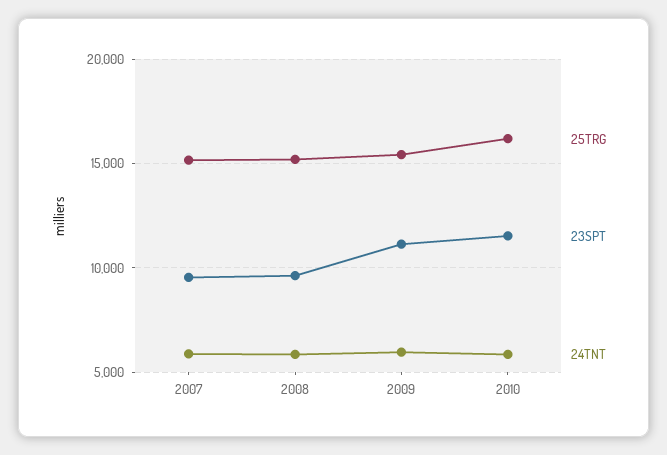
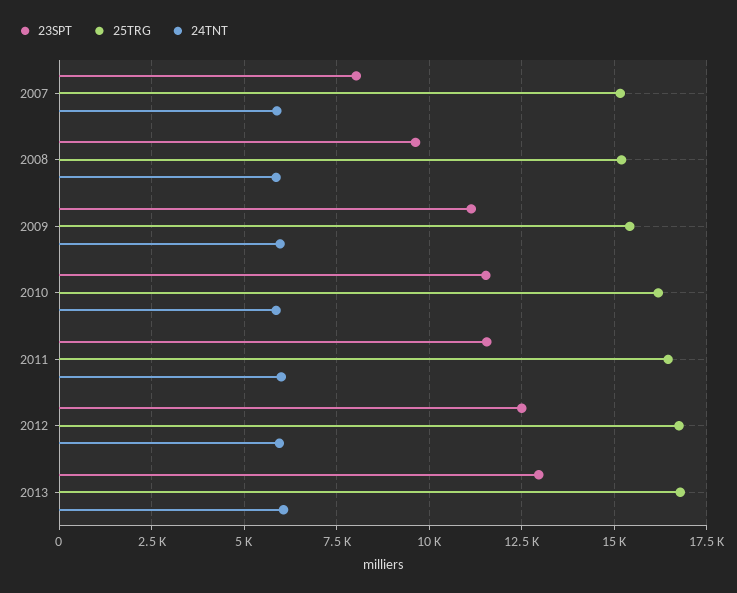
23SPT, 2007: 9500 -> 8000
23SPT, 2011: none -> 11500
25TRG, 2011: none -> 16500
24TNT, 2011: none -> 6000
23SPT, 2012: none -> 12500
25TRG, 2012: none -> 16750
24TNT, 2012: none -> 6000
23SPT, 2013: none -> 13000
25TRG, 2013: none -> 16750
24TNT, 2013: none -> 6000

